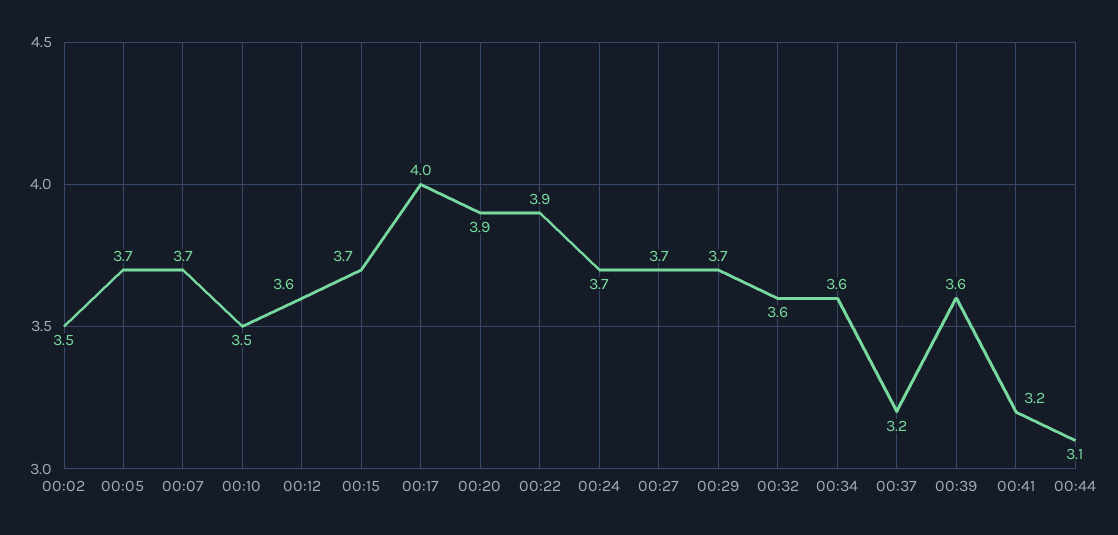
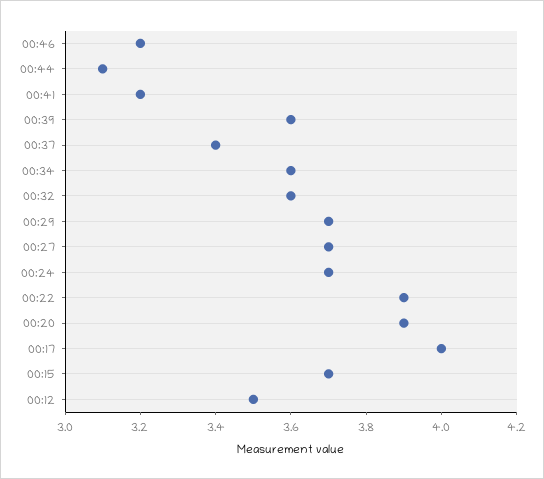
00:02: 3.5 -> none
00:05: 3.7 -> none
00:07: 3.7 -> none
00:10: 3.5 -> none
00:12: 3.6 -> 3.5
00:37: 3.2 -> 3.4
00:46: none -> 3.2

